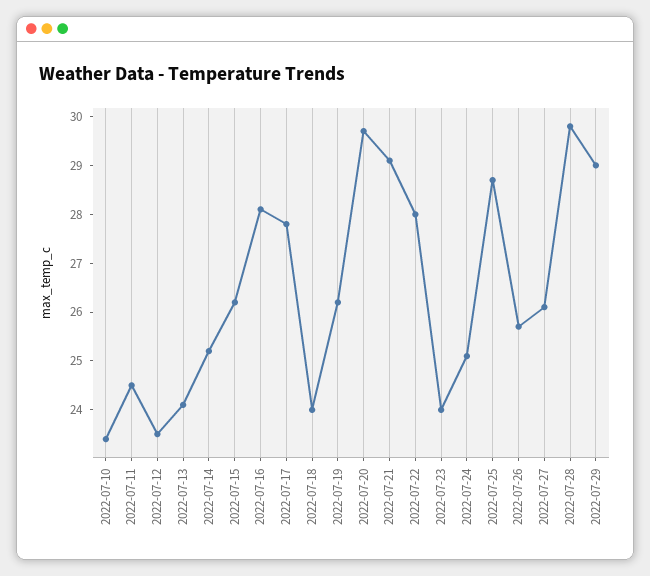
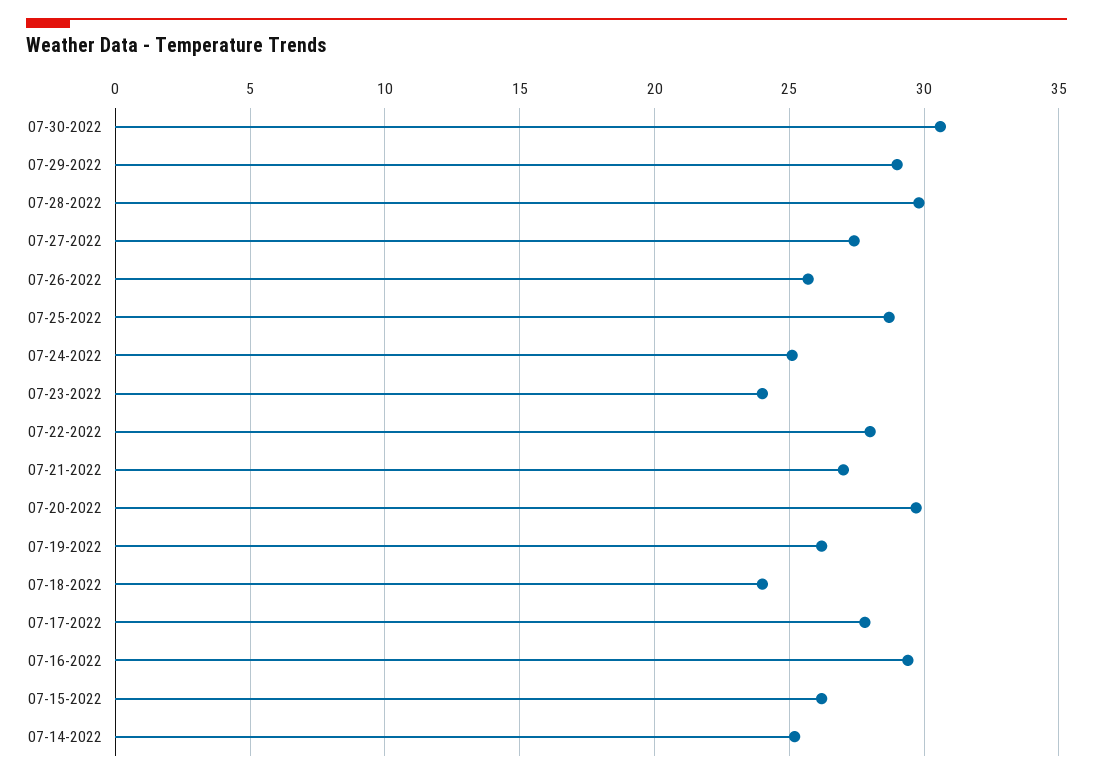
2022-07-10: 23.5 -> none
2022-07-11: 24.5 -> none
2022-07-12: 23.5 -> none
2022-07-13: 24 -> none
2022-07-16: 28 -> 29.5
2022-07-21: 29 -> 27
2022-07-27: 26 -> 27.5
07-30-2022: none -> 30.5

